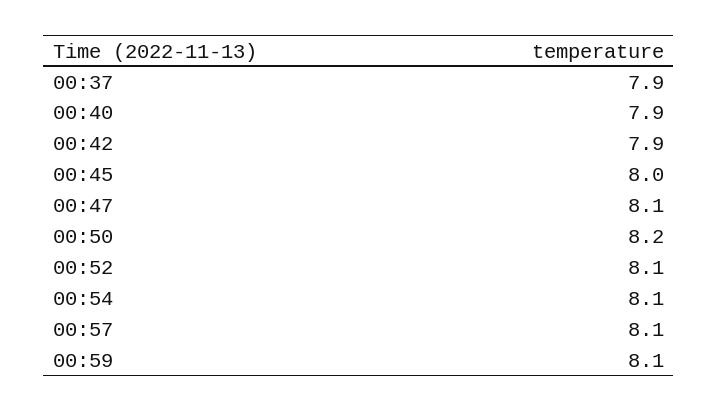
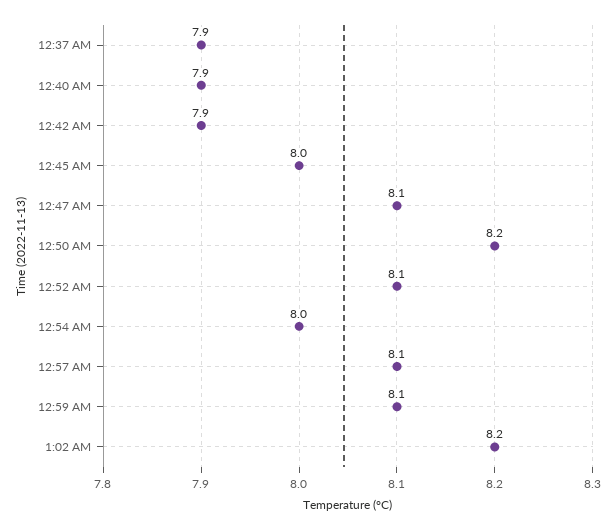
00:54: 8.1 -> 8
1:02 AM: none -> 8.2

